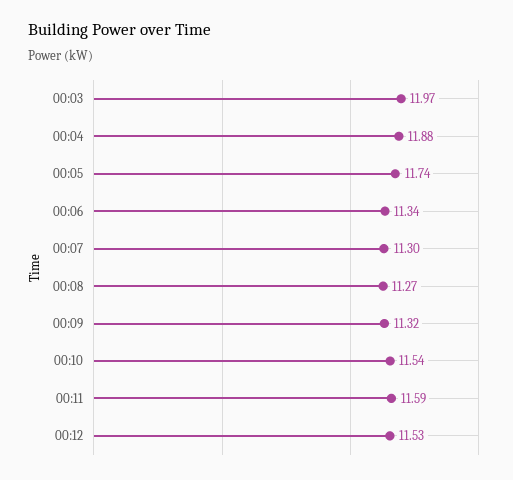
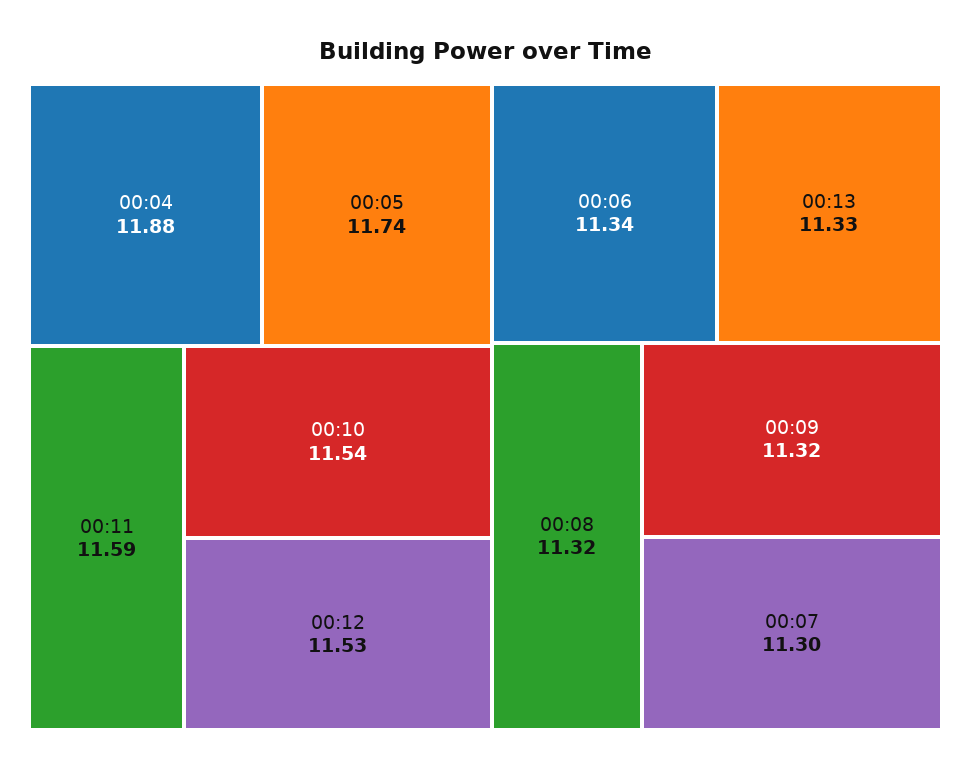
00:03: 11.97 -> none
00:08: 11.27 -> 11.32
00:13: none -> 11.33

